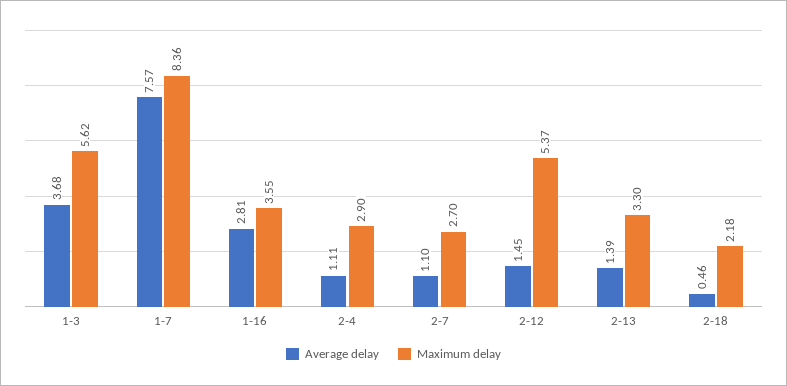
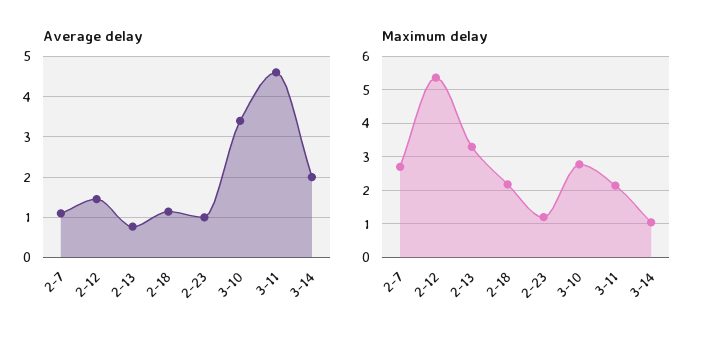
Average delay, 1-3: 3.68 -> none
Maximum delay, 1-3: 5.62 -> none
Average delay, 1-7: 7.57 -> none
Maximum delay, 1-7: 8.36 -> none
Average delay, 1-16: 2.81 -> none
Maximum delay, 1-16: 3.55 -> none
Average delay, 2-4: 1.11 -> none
Maximum delay, 2-4: 2.9 -> none
Average delay, 2-13: 1.39 -> 0.8
Average delay, 2-18: 0.46 -> 1.2
Average delay, 2-23: none -> 1
Average delay, 3-10: none -> 3.4
Average delay, 3-11: none -> 4.6
Average delay, 3-14: none -> 2
Maximum delay, 2-23: none -> 1.2
Maximum delay, 3-10: none -> 2.8
Maximum delay, 3-11: none -> 2.2
Maximum delay, 3-14: none -> 1

